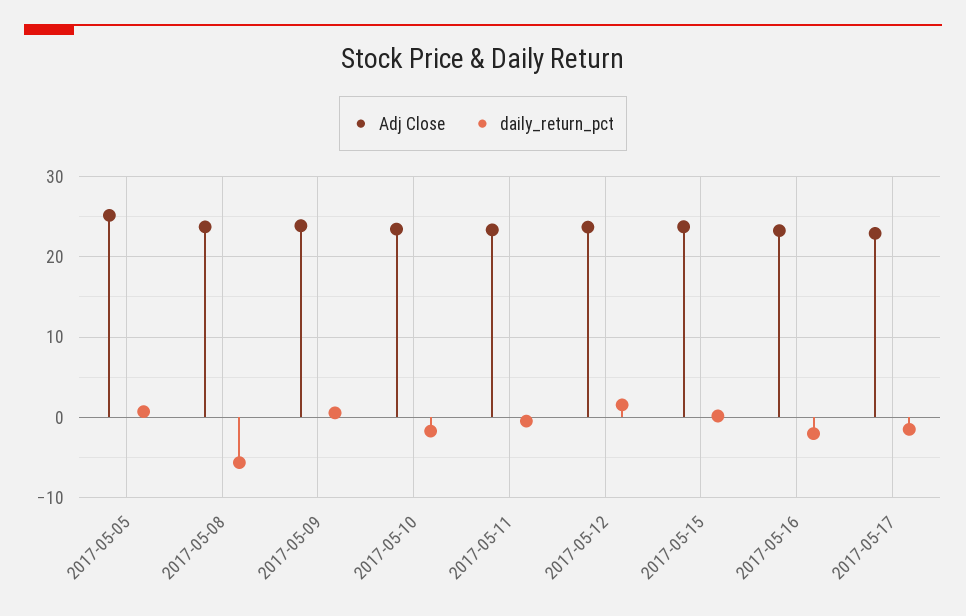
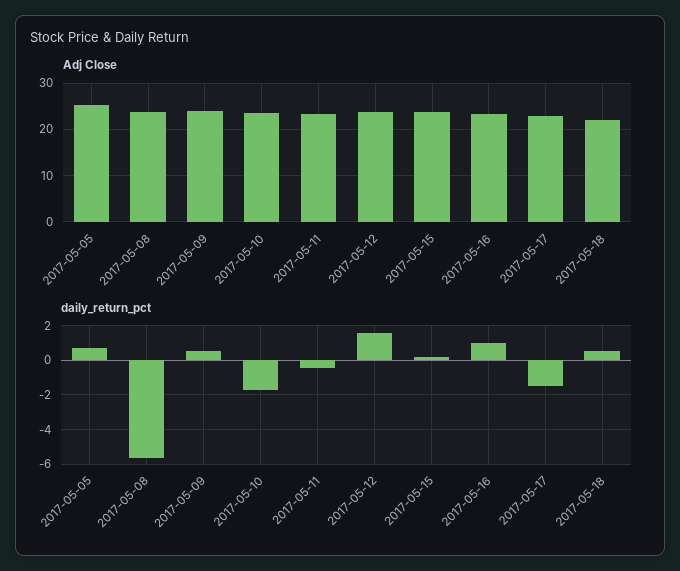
daily_return_pct, 2017-05-16: -2 -> 1
Adj Close, 2017-05-18: none -> 22
daily_return_pct, 2017-05-18: none -> 0.5

